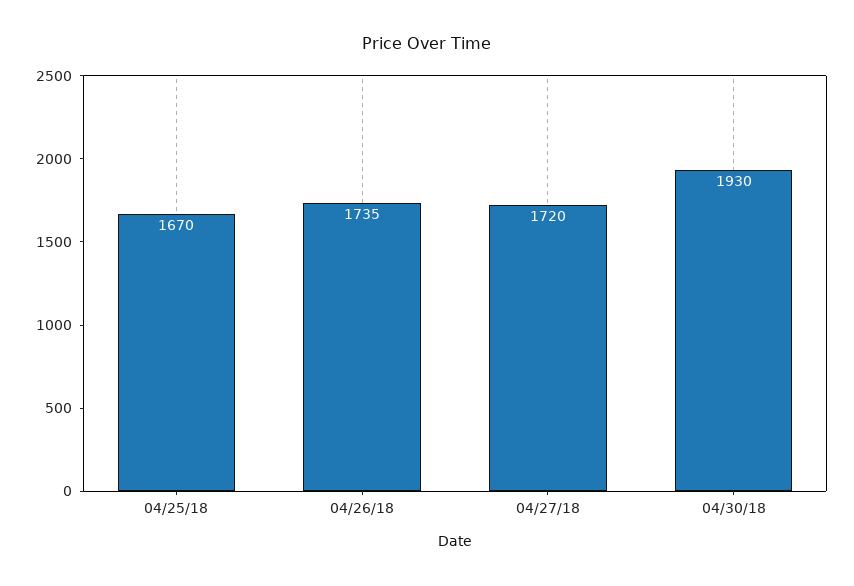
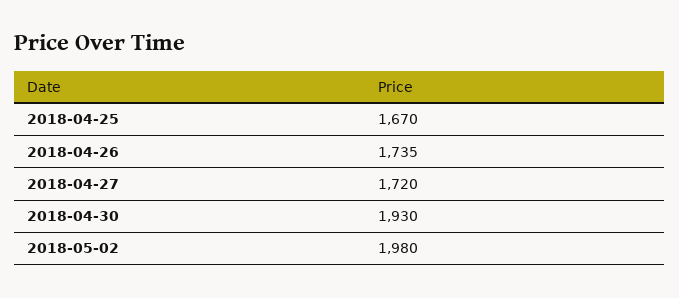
2018-05-02: none -> 1980

